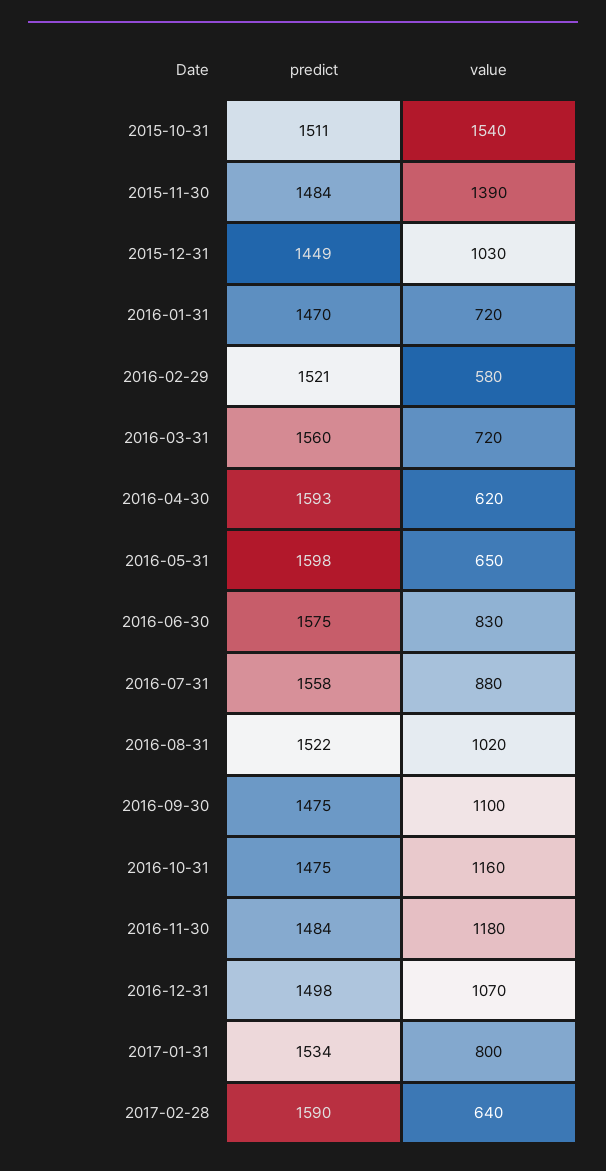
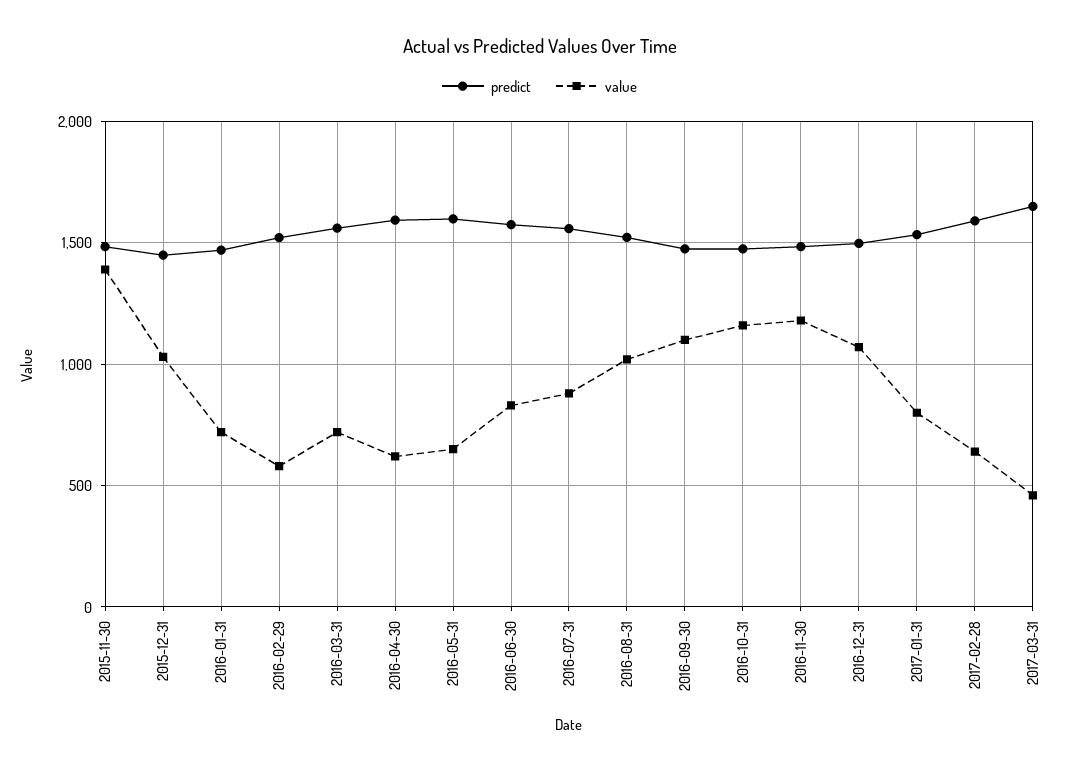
predict, 2015-10-31: 1511 -> none
value, 2015-10-31: 1540 -> none
predict, 2017-03-31: none -> 1650
value, 2017-03-31: none -> 450

